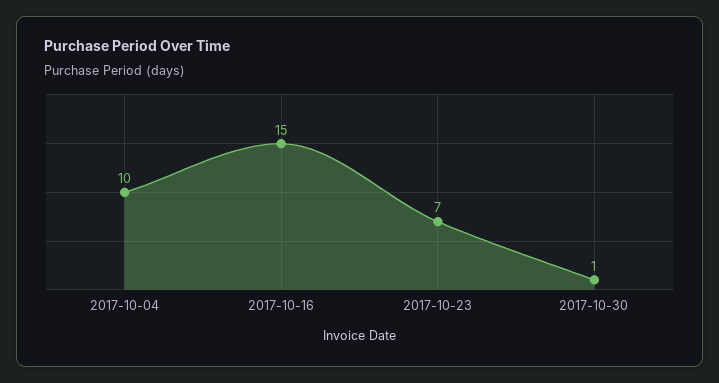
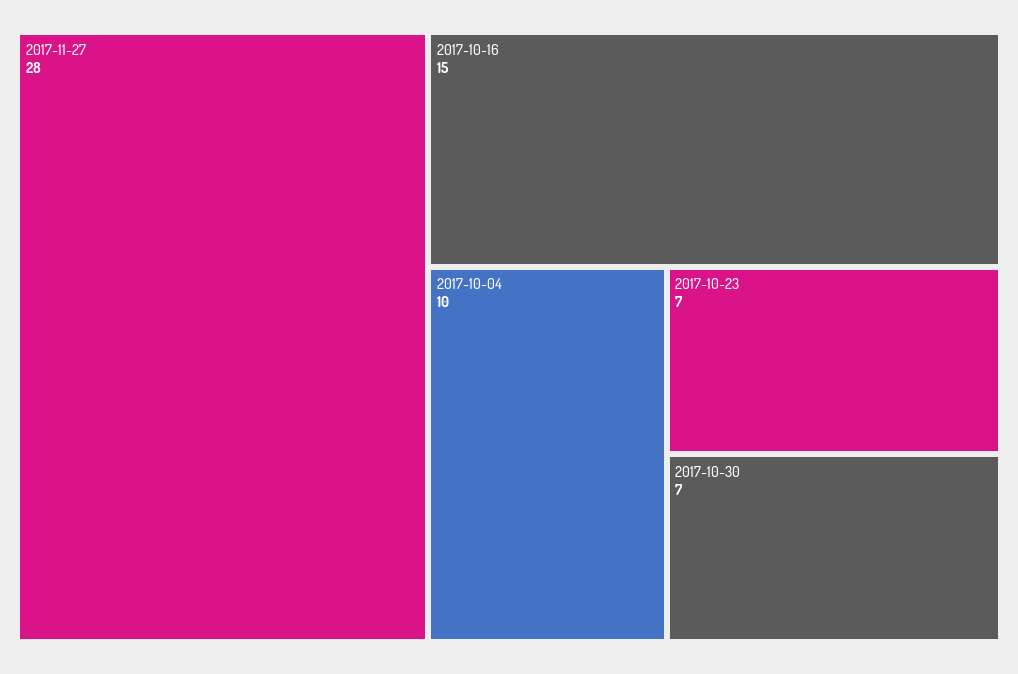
2017-10-30: 1 -> 7
2017-11-27: none -> 28

